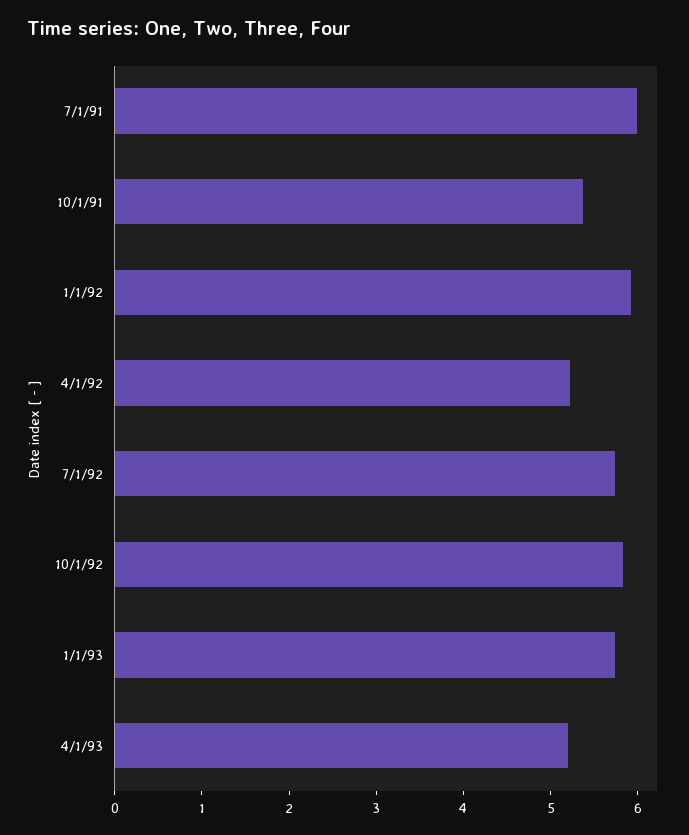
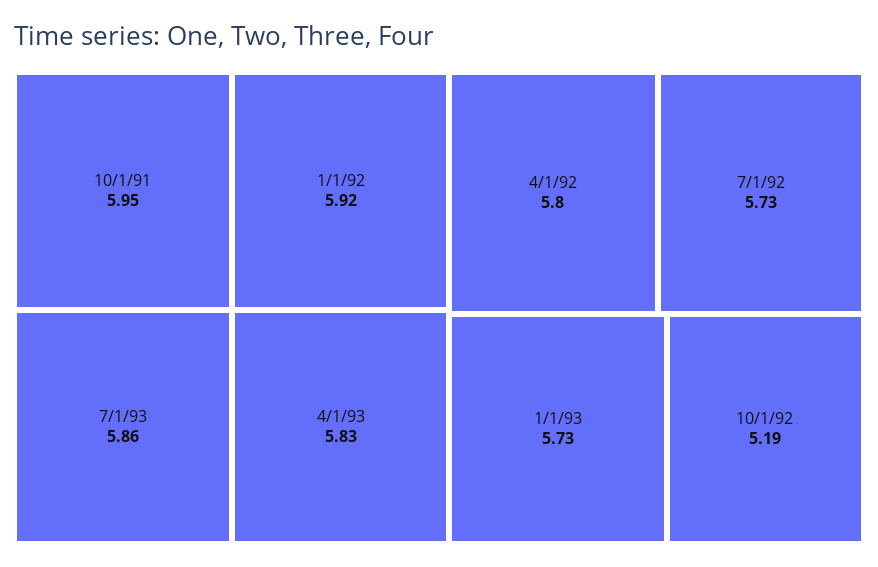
7/1/91: 6 -> none
10/1/91: 5.4 -> 5.95
4/1/92: 5.2 -> 5.8
10/1/92: 5.8 -> 5.19
4/1/93: 5.2 -> 5.83
7/1/93: none -> 5.86

